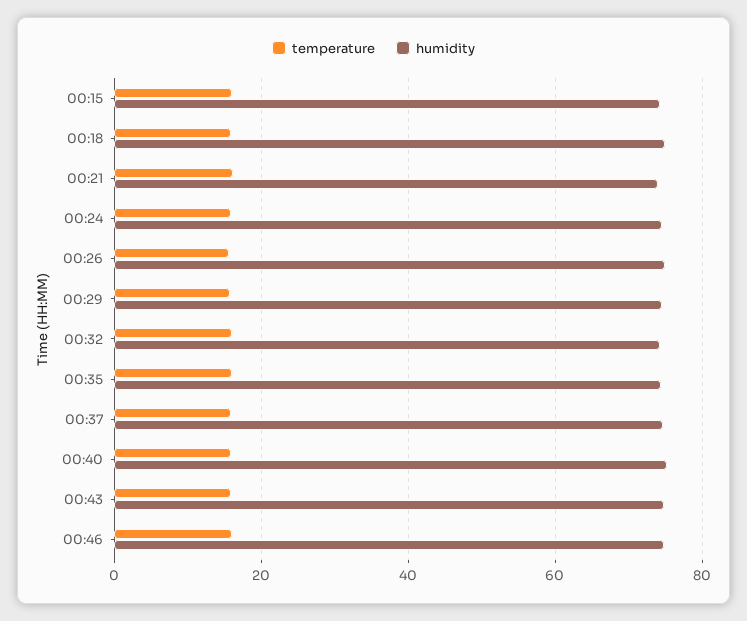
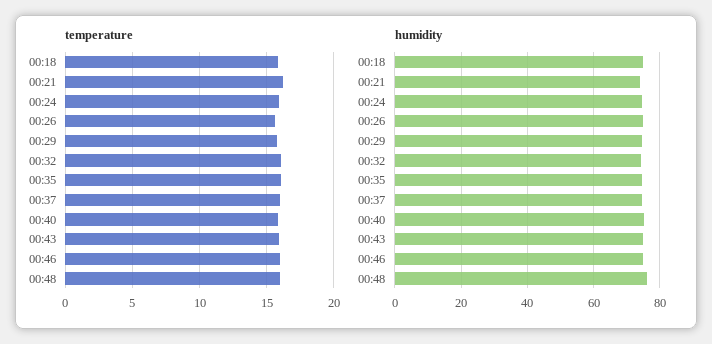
temperature, 00:15: 16 -> none
humidity, 00:15: 74 -> none
temperature, 00:48: none -> 16
humidity, 00:48: none -> 76

